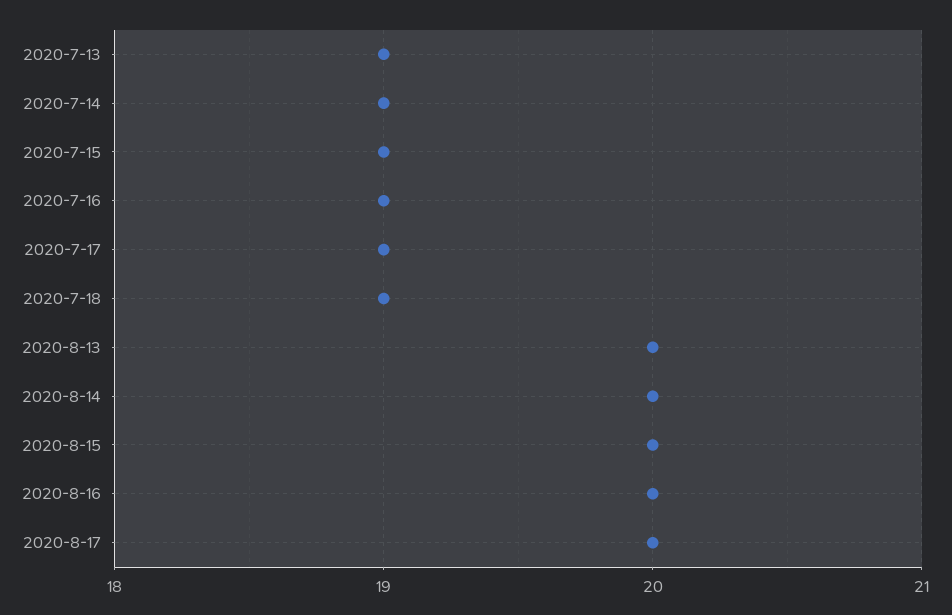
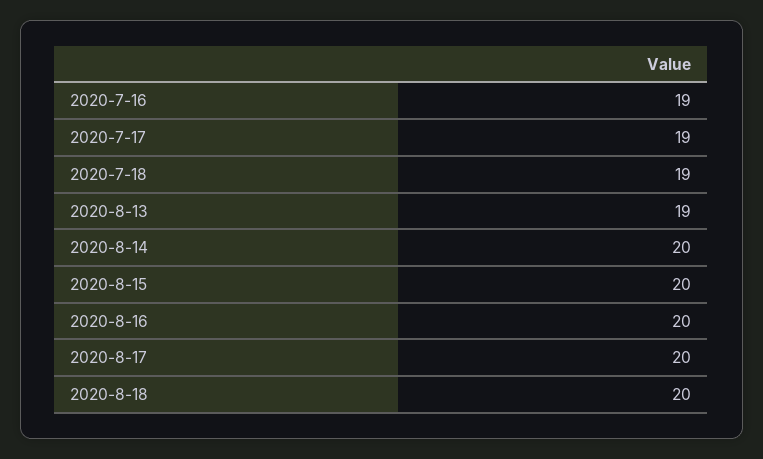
2020-7-13: 19 -> none
2020-7-14: 19 -> none
2020-7-15: 19 -> none
2020-8-13: 20 -> 19
2020-8-18: none -> 20

